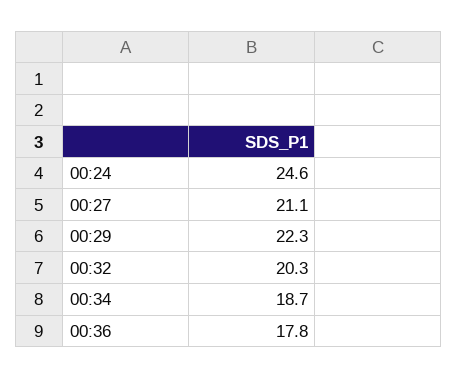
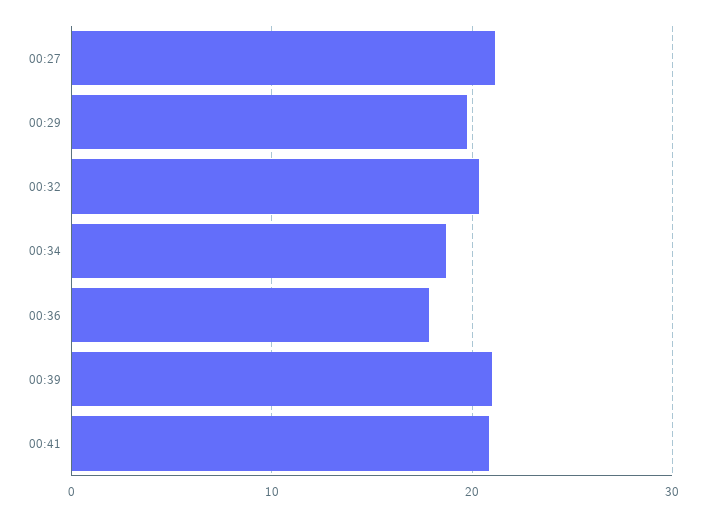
00:24: 24.6 -> none
00:29: 22.3 -> 20
00:39: none -> 21
00:41: none -> 21

